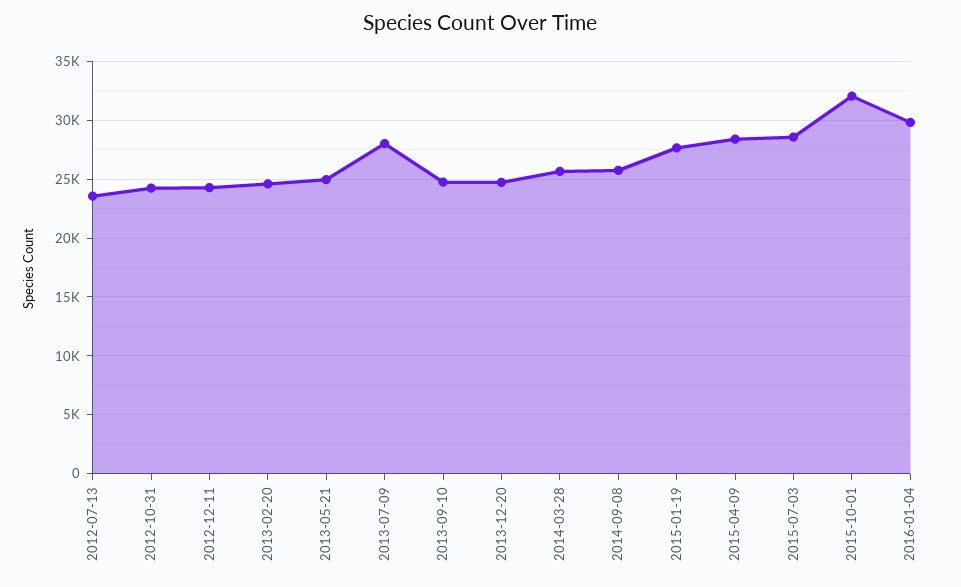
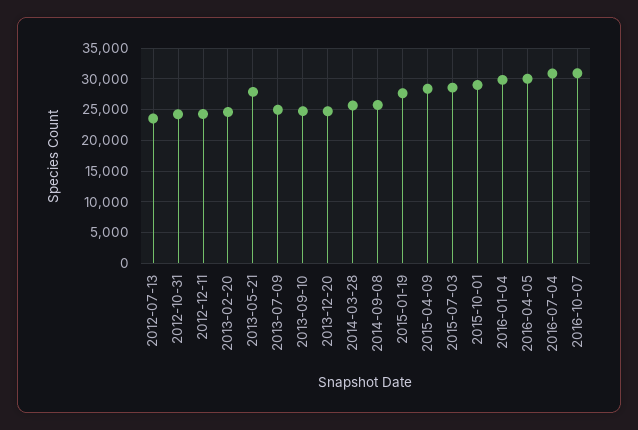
2013-05-21: 25000 -> 28000
2013-07-09: 28000 -> 25000
2015-10-01: 32000 -> 29000
2016-04-05: none -> 30000
2016-07-04: none -> 31000
2016-10-07: none -> 31000

